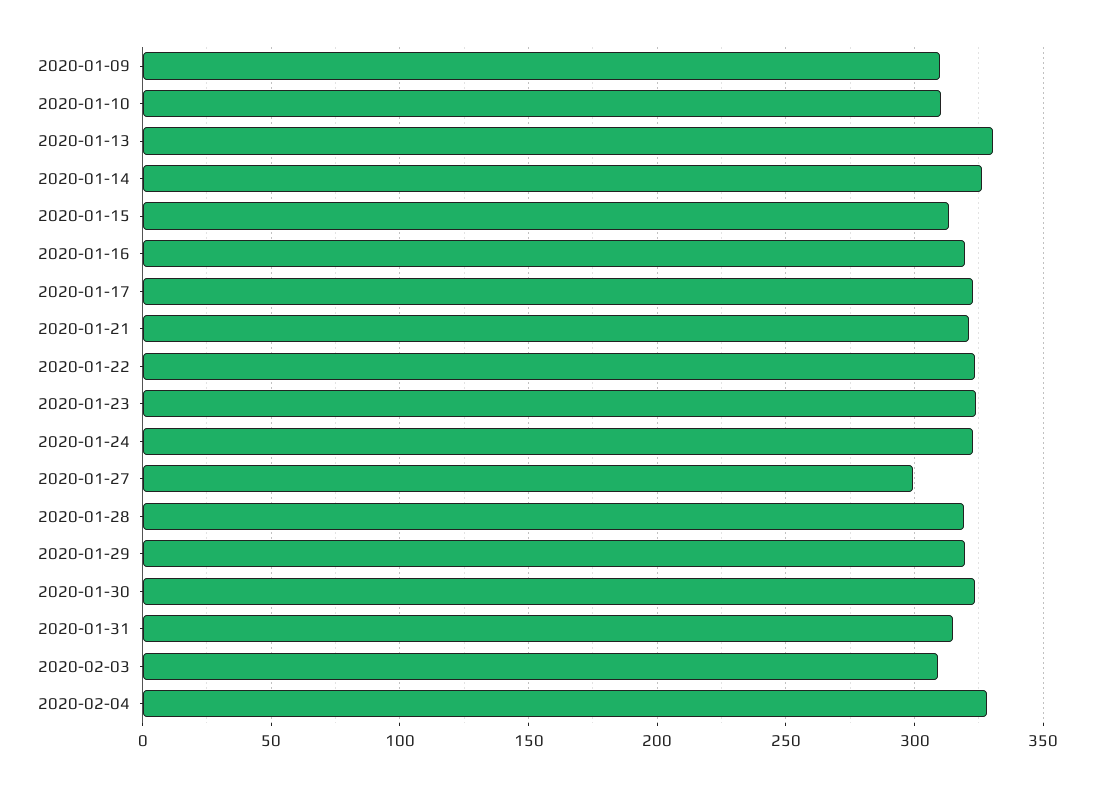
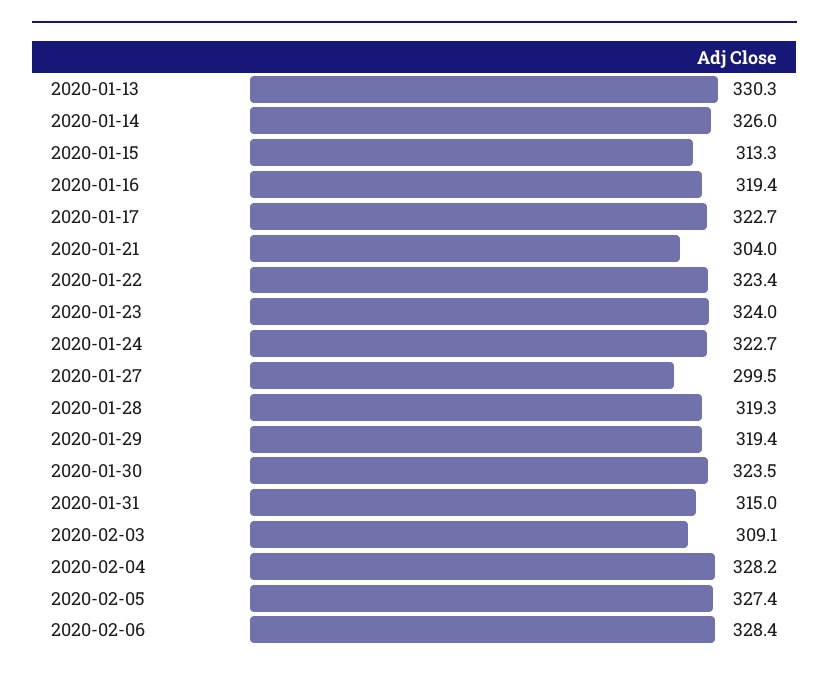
2020-01-09: 310 -> none
2020-01-10: 310 -> none
2020-01-21: 320 -> 304
2020-02-05: none -> 327.4
2020-02-06: none -> 328.4

